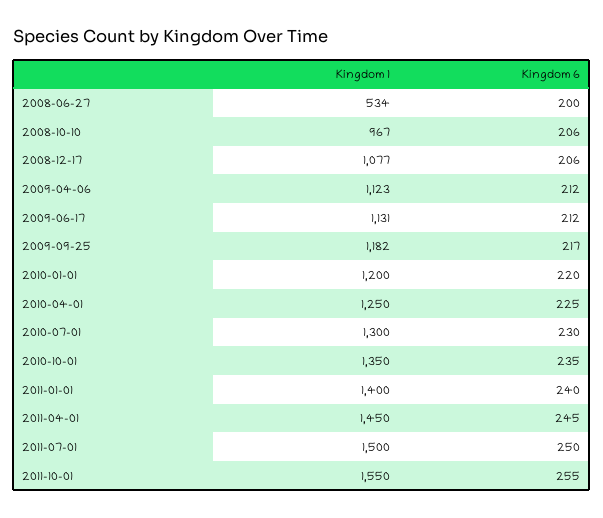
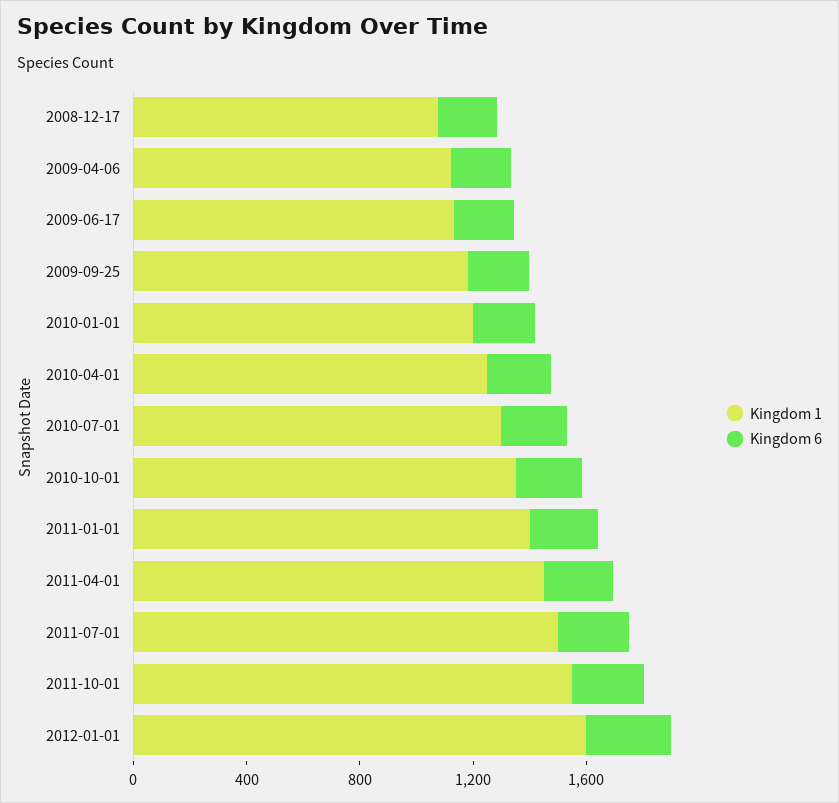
Kingdom 1, 2008-06-27: 534 -> none
Kingdom 6, 2008-06-27: 200 -> none
Kingdom 1, 2008-10-10: 967 -> none
Kingdom 6, 2008-10-10: 206 -> none
Kingdom 1, 2012-01-01: none -> 1600
Kingdom 6, 2012-01-01: none -> 300

